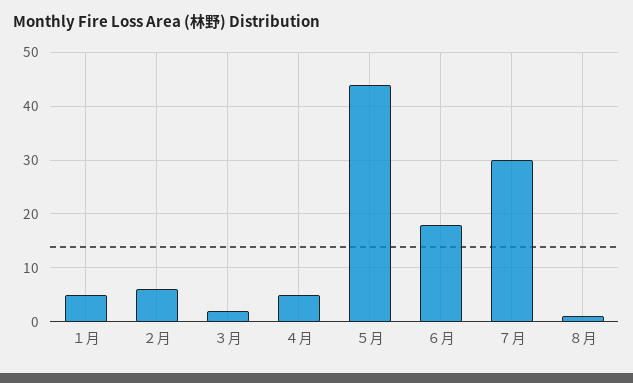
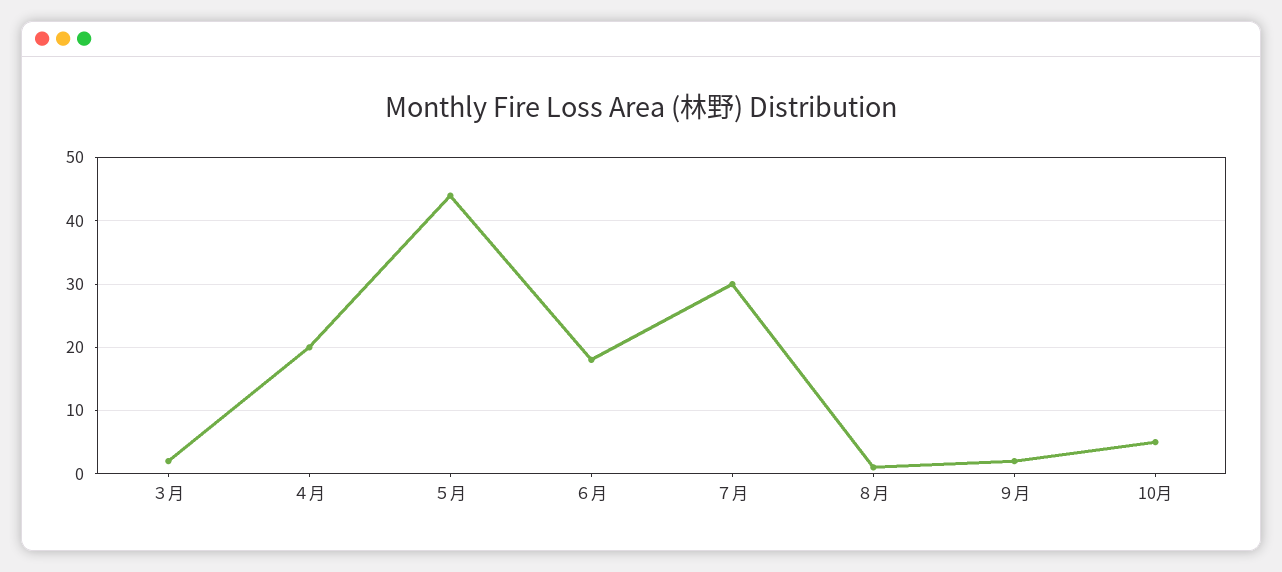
１月: 5 -> none
２月: 5 -> none
４月: 5 -> 20
９月: none -> 2
10月: none -> 5

